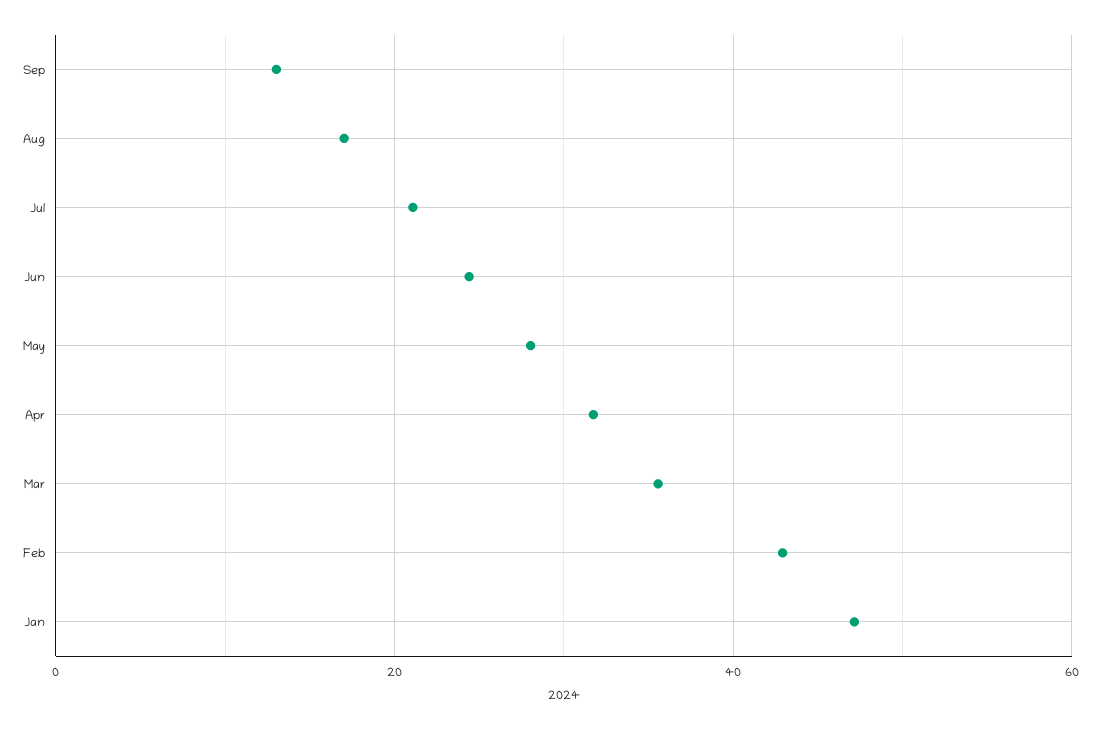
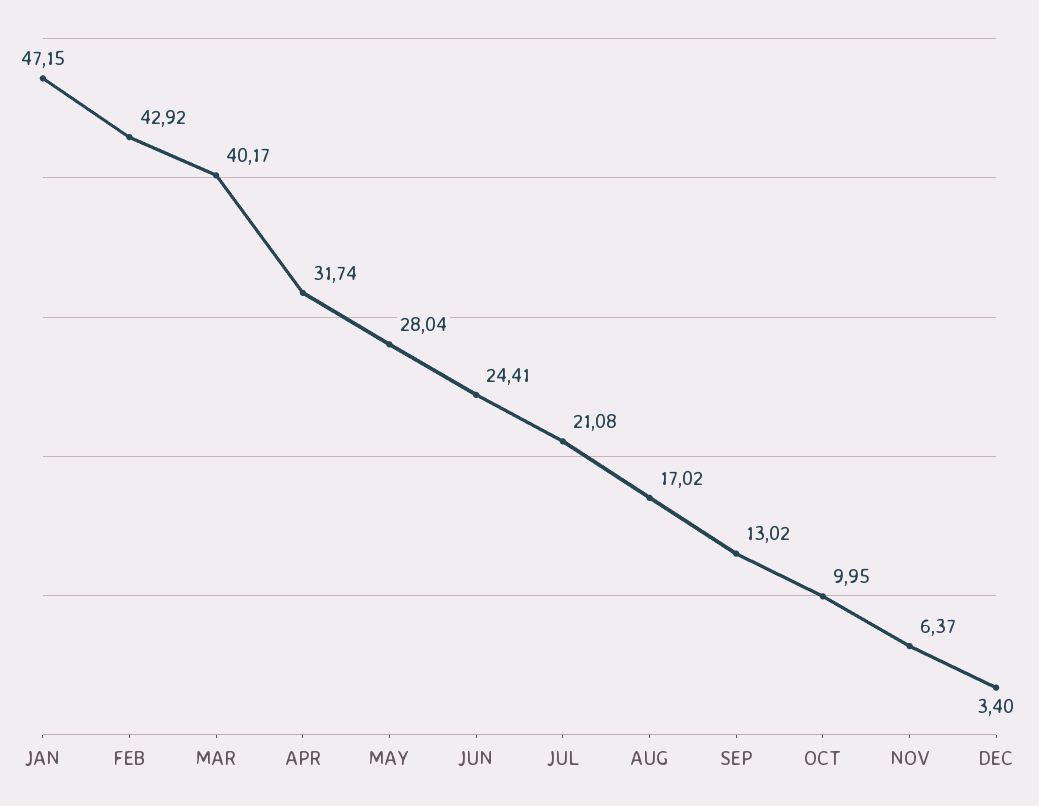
Mar: 36 -> 40.17
OCT: none -> 9.95
NOV: none -> 6.37
DEC: none -> 3.4

